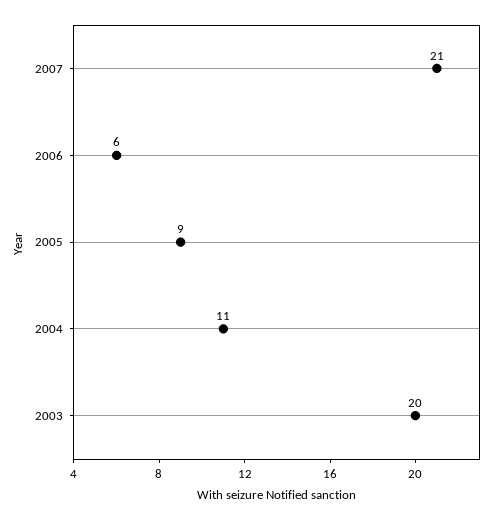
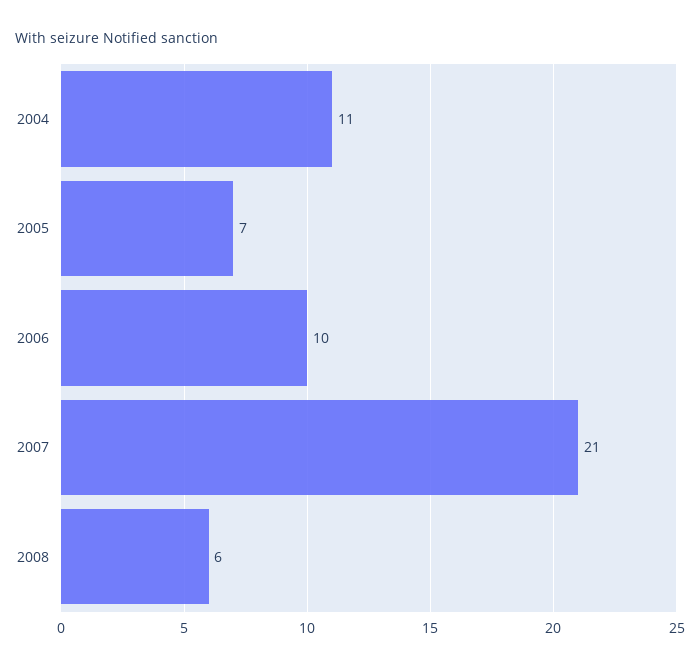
2006: 6 -> 10
2005: 9 -> 7
2003: 20 -> none
2008: none -> 6

